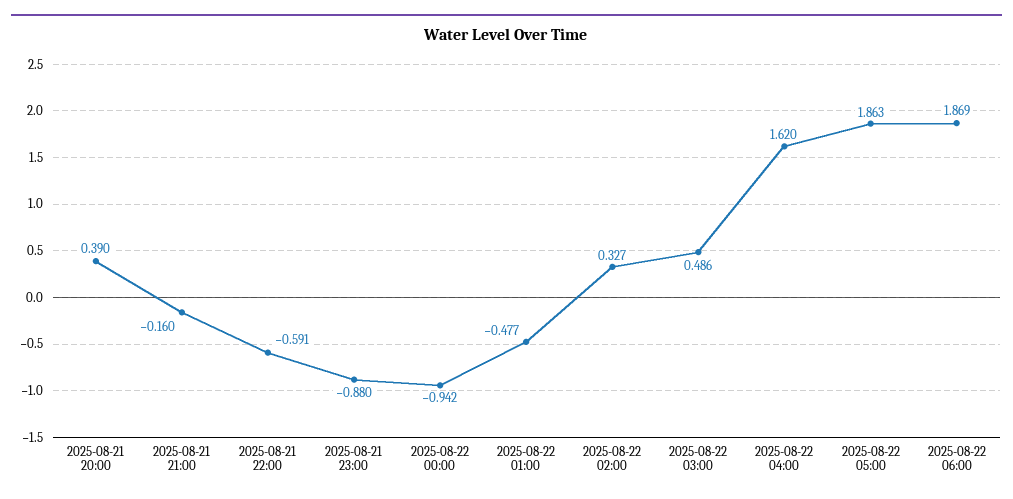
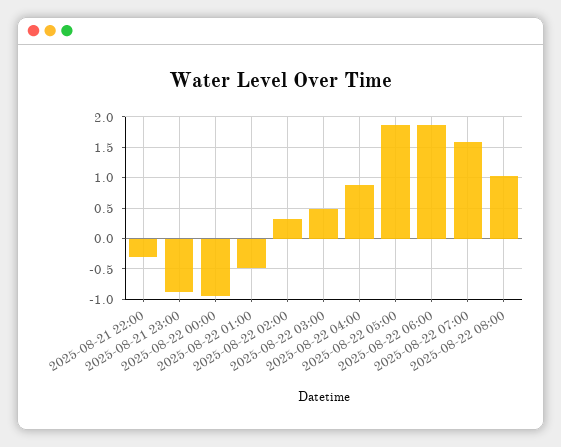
2025-08-21 20:00: 0.39 -> none
2025-08-21 21:00: -0.16 -> none
2025-08-21 22:00: -0.591 -> -0.3
2025-08-22 04:00: 1.62 -> 0.9
2025-08-22 07:00: none -> 1.6
2025-08-22 08:00: none -> 1

